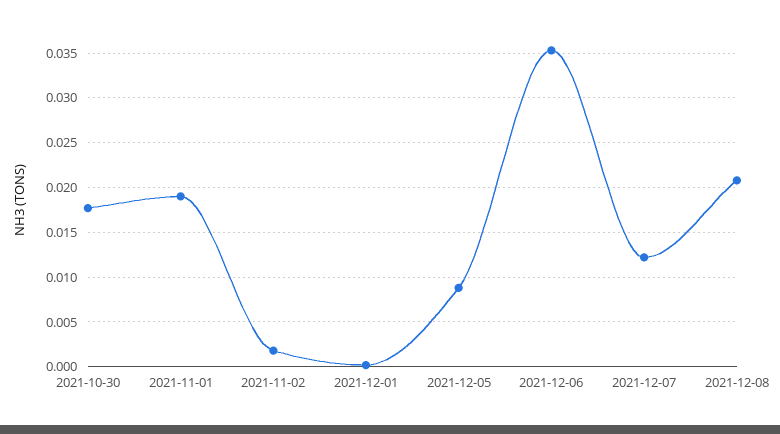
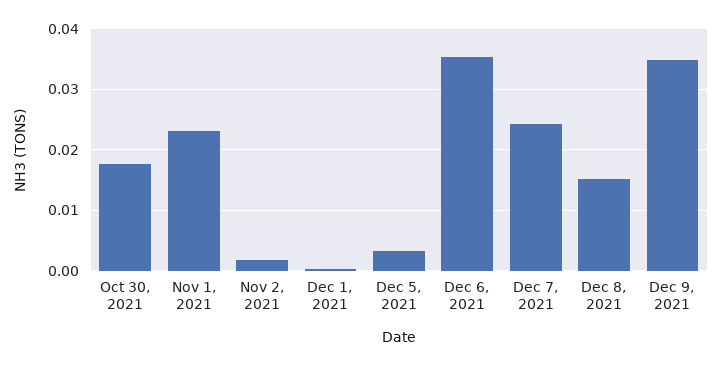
2021-11-01: 0.019 -> 0.023
2021-12-05: 0.009 -> 0.003
2021-12-07: 0.012 -> 0.024
2021-12-08: 0.021 -> 0.015
Dec 9, 2021: none -> 0.035

